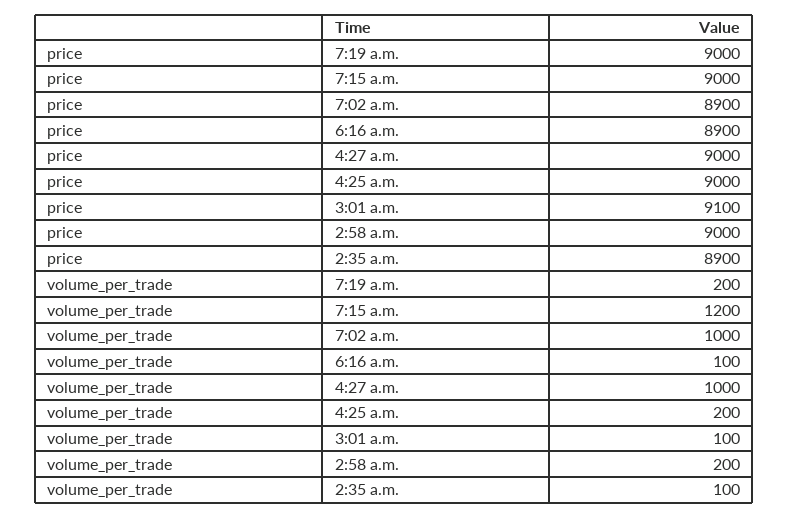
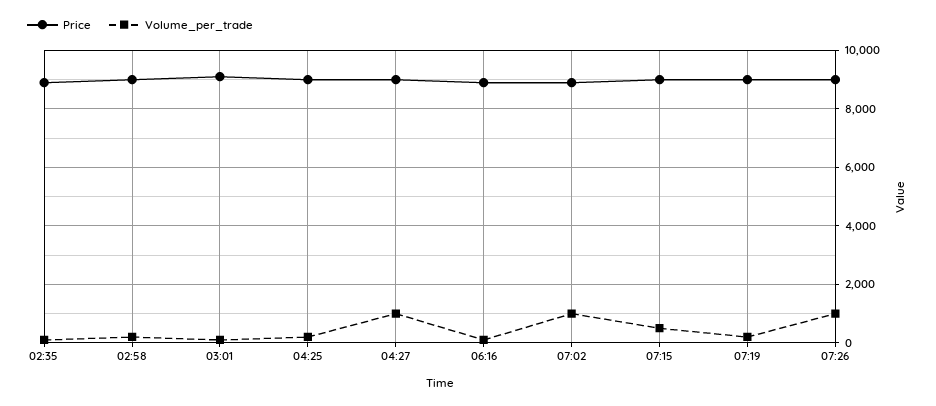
volume_per_trade, 7:15 a.m.: 1200 -> 500
price, 07:26: none -> 9000
volume_per_trade, 07:26: none -> 1000

